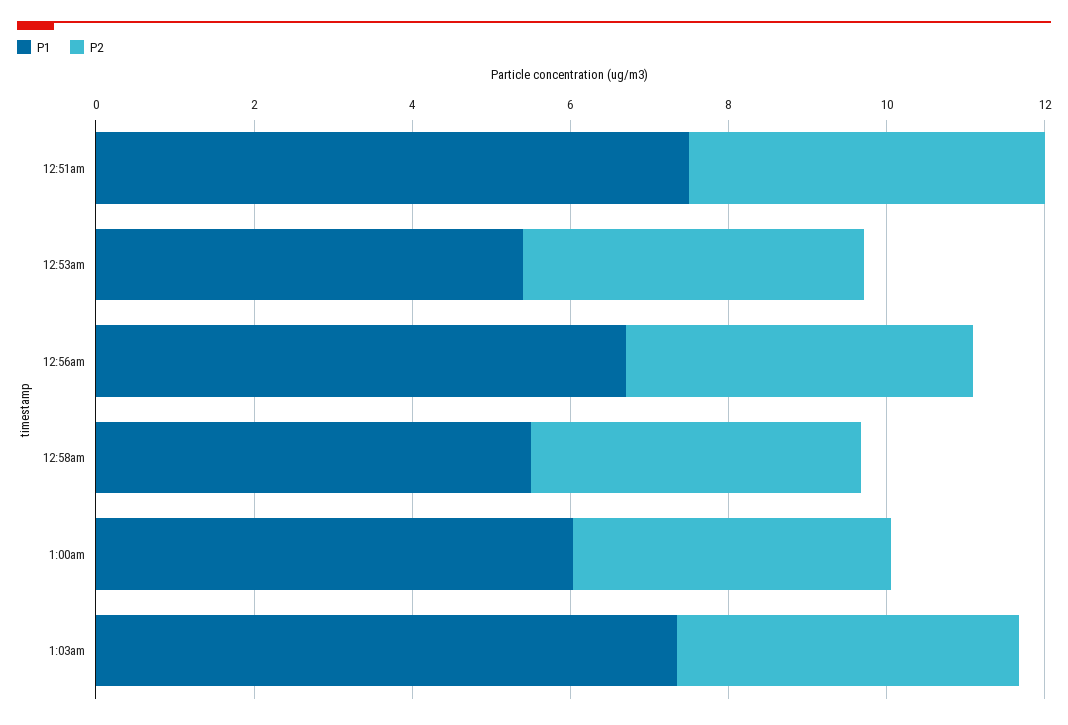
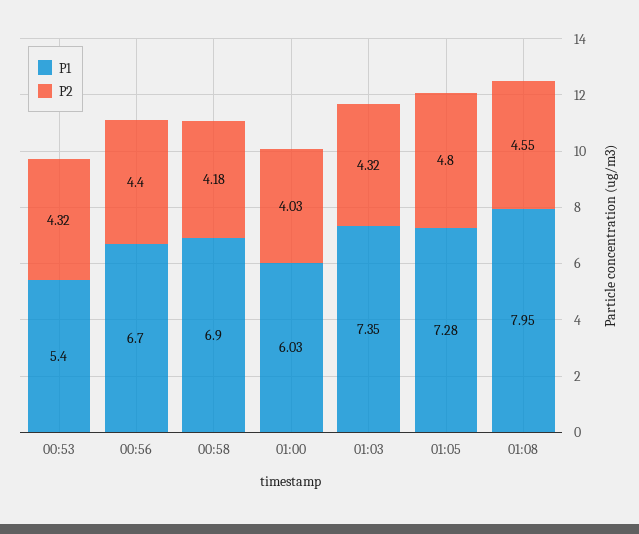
P1, 12:51am: 7.5 -> none
P2, 12:51am: 4.5 -> none
P1, 12:58am: 5.5 -> 6.9
P1, 01:05: none -> 7.28
P2, 01:05: none -> 4.8
P1, 01:08: none -> 7.95
P2, 01:08: none -> 4.55

